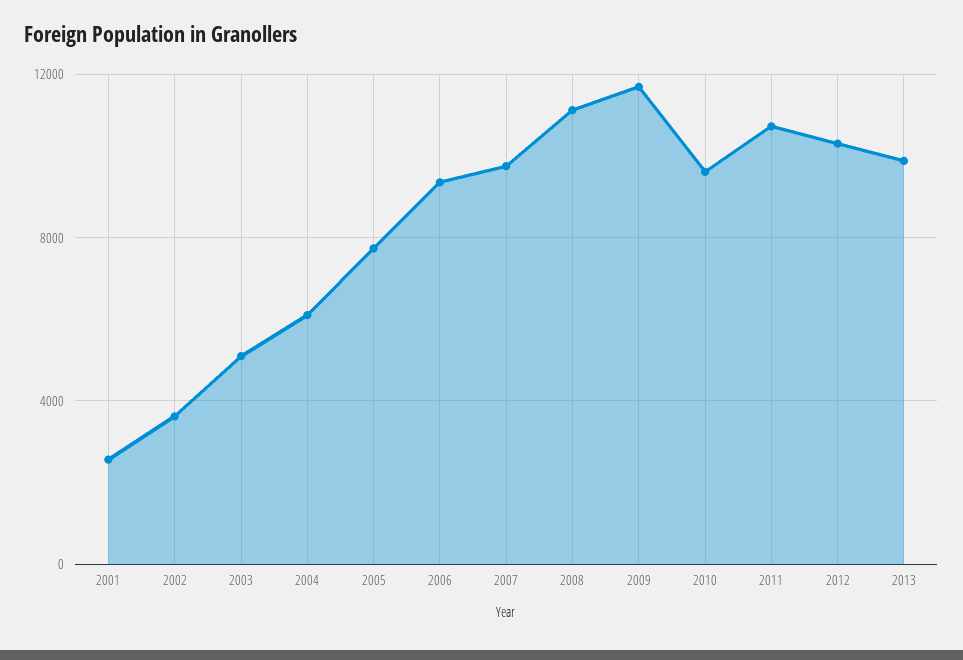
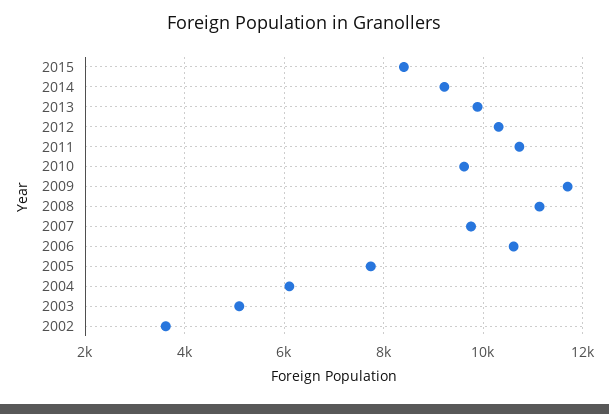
2001: 2500 -> none
2006: 9500 -> 10600
2015: none -> 8400
2014: none -> 9200

